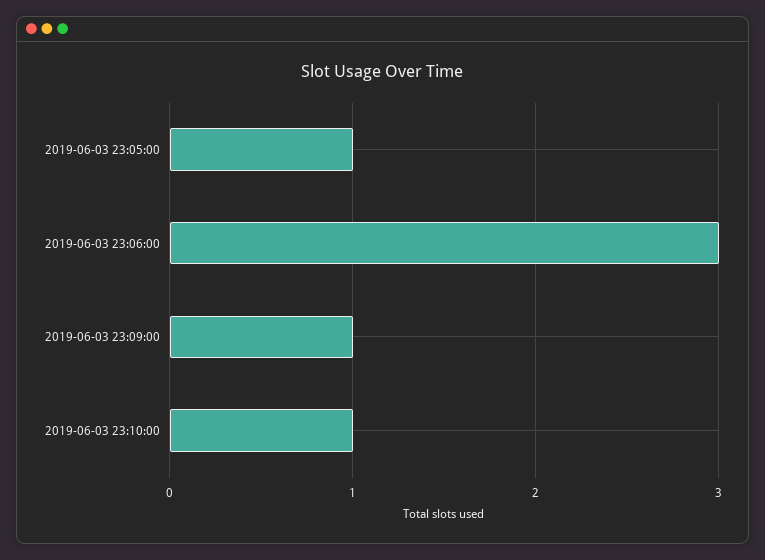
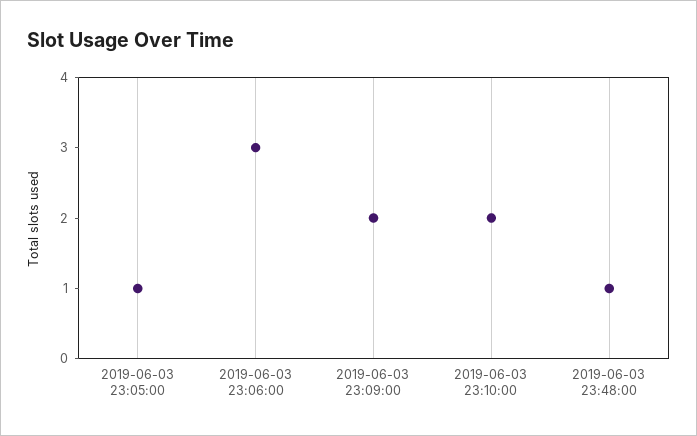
2019-06-03 23:09:00: 1 -> 2
2019-06-03 23:10:00: 1 -> 2
2019-06-03 23:48:00: none -> 1

